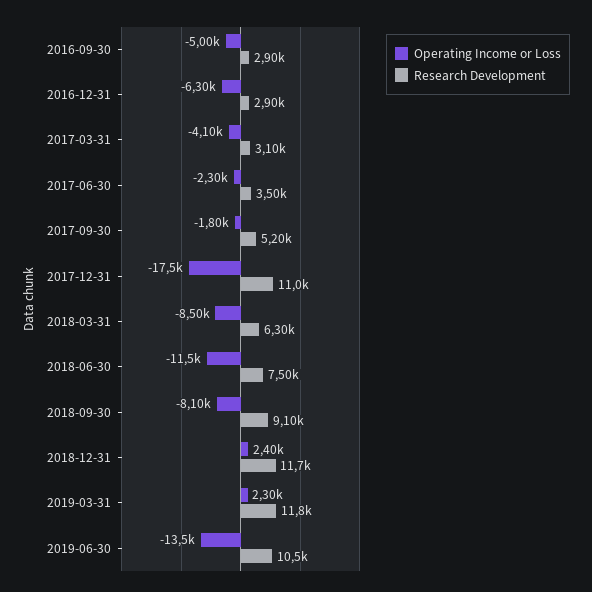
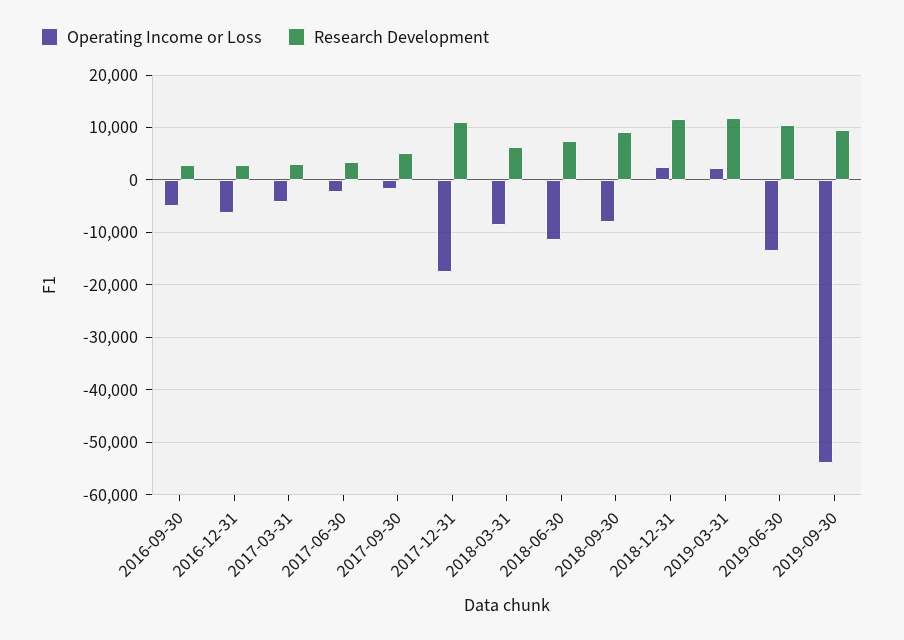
Operating Income or Loss, 2019-09-30: none -> -54000
Research Development, 2019-09-30: none -> 10000

